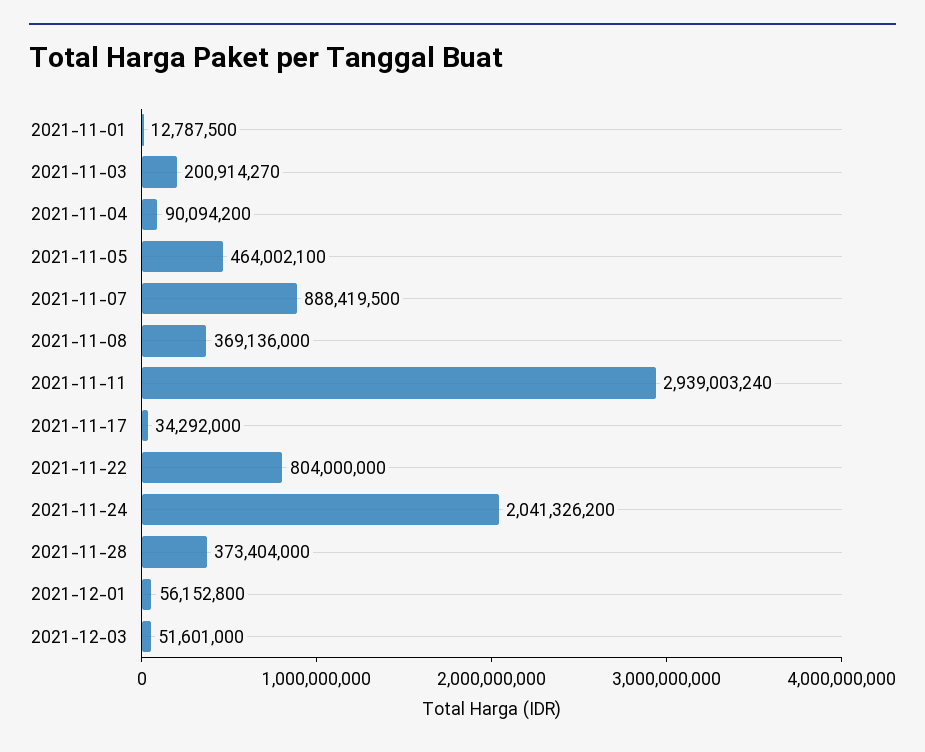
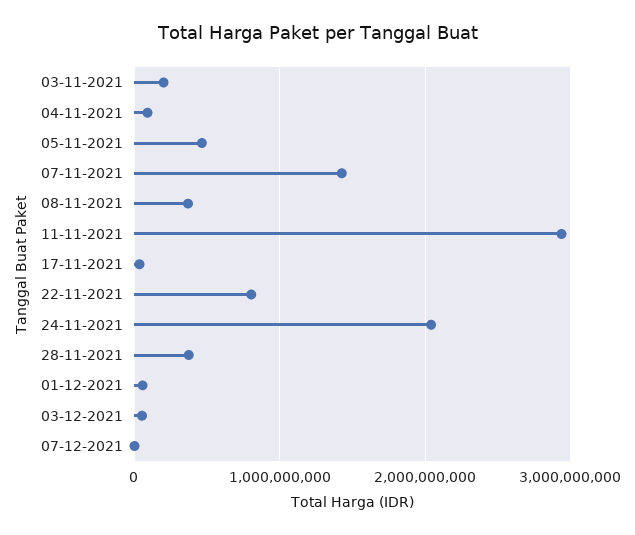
2021-11-01: 12787500 -> none
2021-11-07: 888419500 -> 1400000000
07-12-2021: none -> 0

